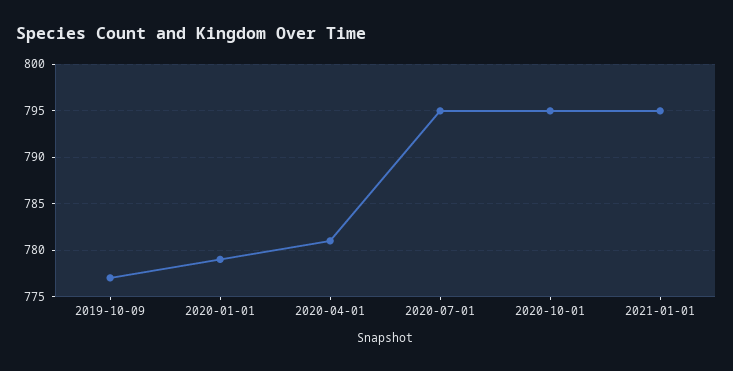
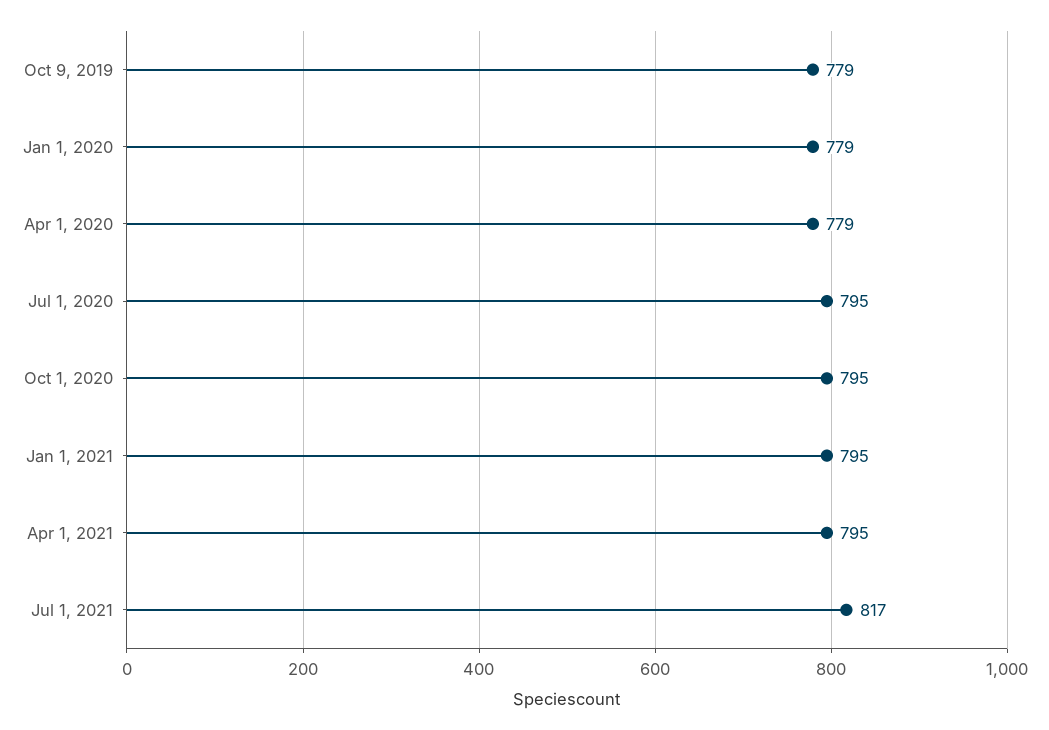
2019-10-09: 777 -> 779
2020-04-01: 781 -> 779
Apr 1, 2021: none -> 795
Jul 1, 2021: none -> 817

